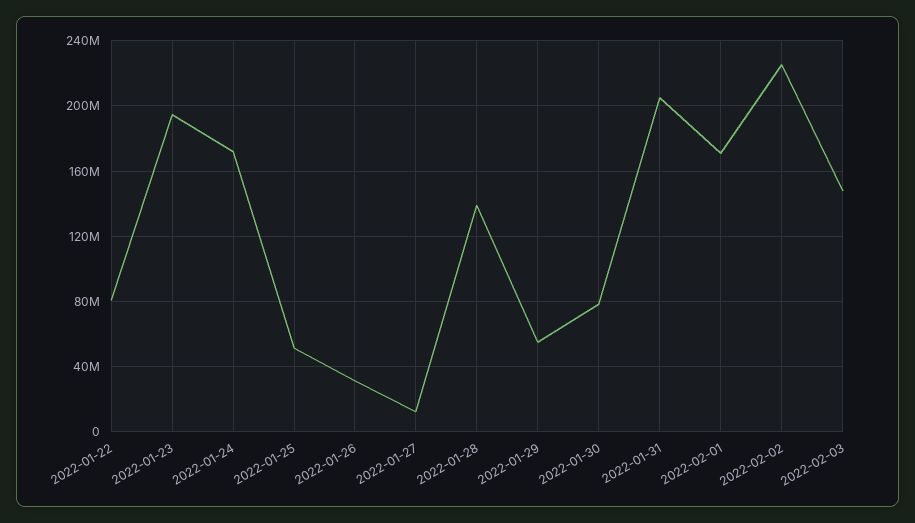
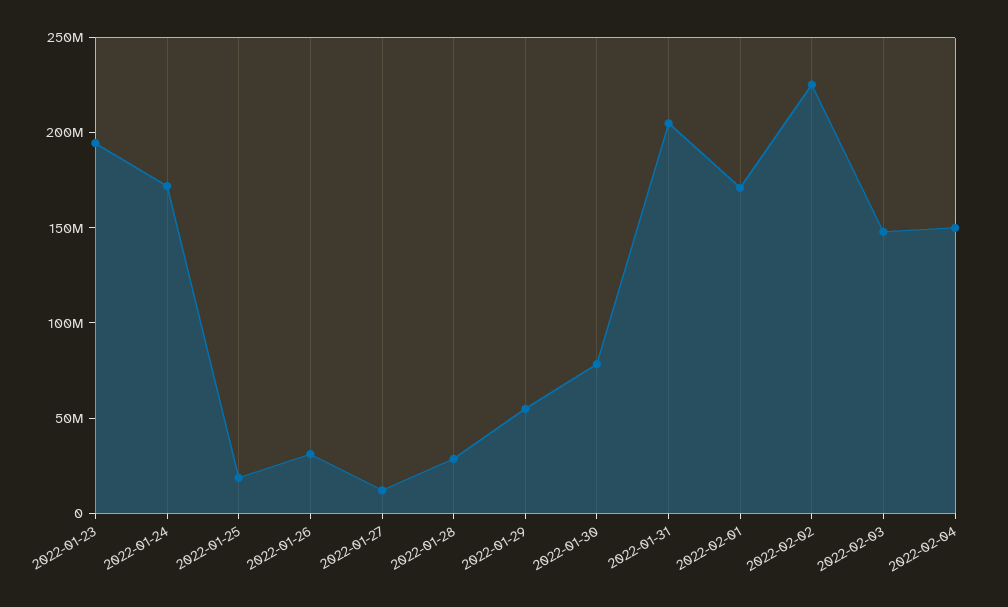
2022-01-22: 80000000 -> none
2022-01-25: 50000000 -> 20000000
2022-01-28: 140000000 -> 30000000
2022-02-04: none -> 150000000

